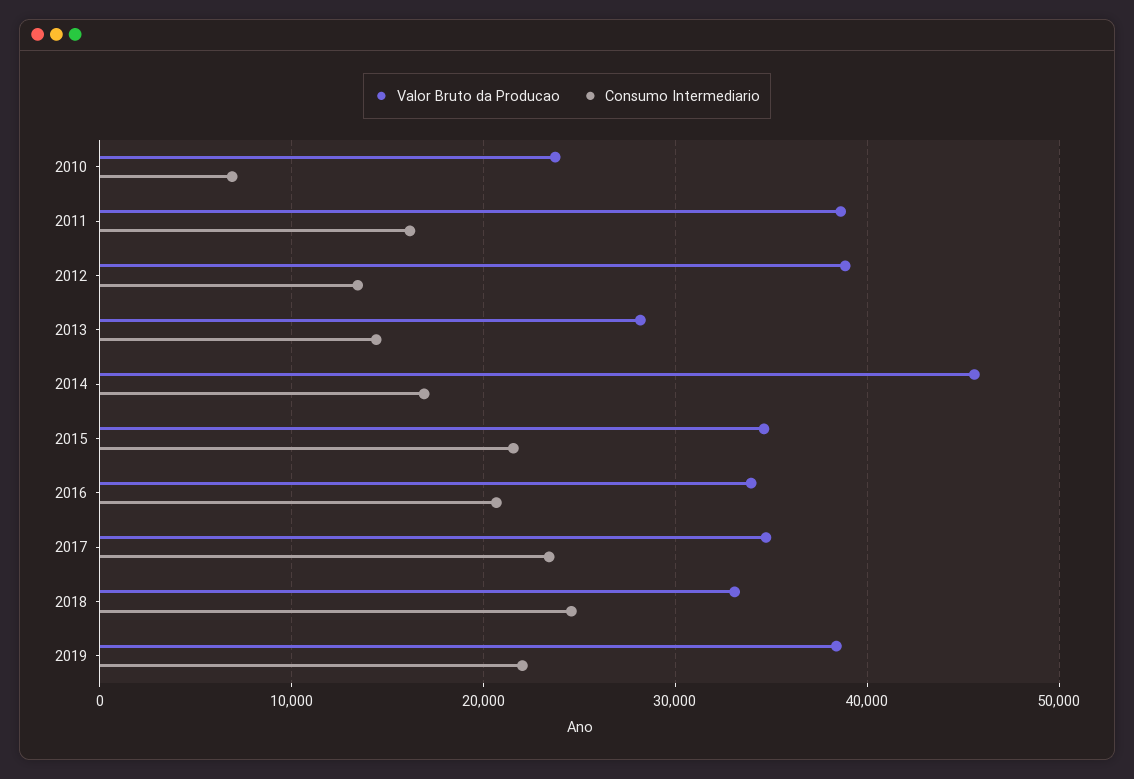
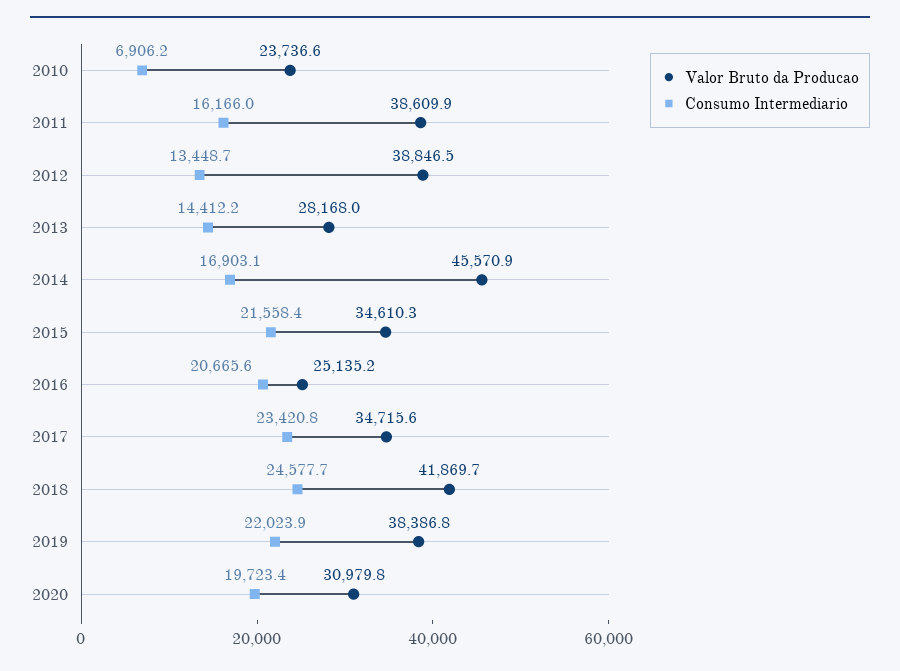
Valor Bruto da Producao, 2016: 34000 -> 25135.2
Valor Bruto da Producao, 2018: 33000 -> 41869.7
Valor Bruto da Producao, 2020: none -> 30979.8
Consumo Intermediario, 2020: none -> 19723.4

